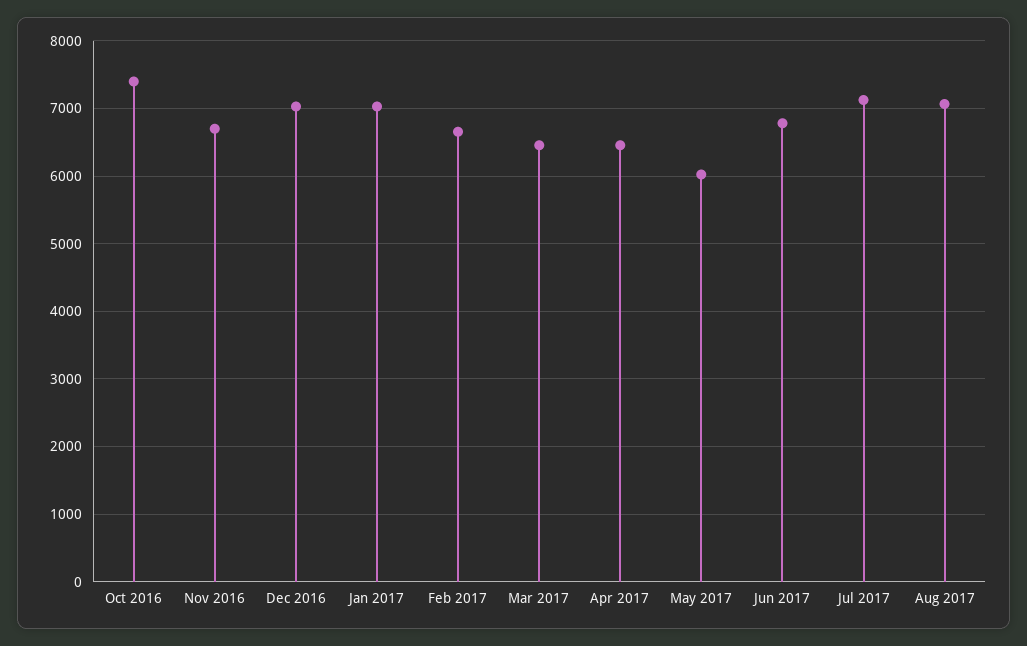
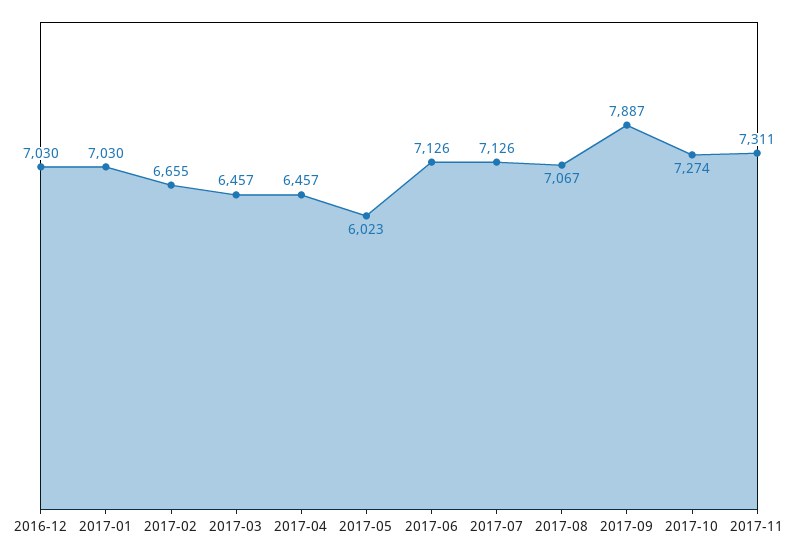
Oct 2016: 7400 -> none
Nov 2016: 6700 -> none
Jun 2017: 6800 -> 7126
2017-09: none -> 7887
2017-10: none -> 7274
2017-11: none -> 7311

